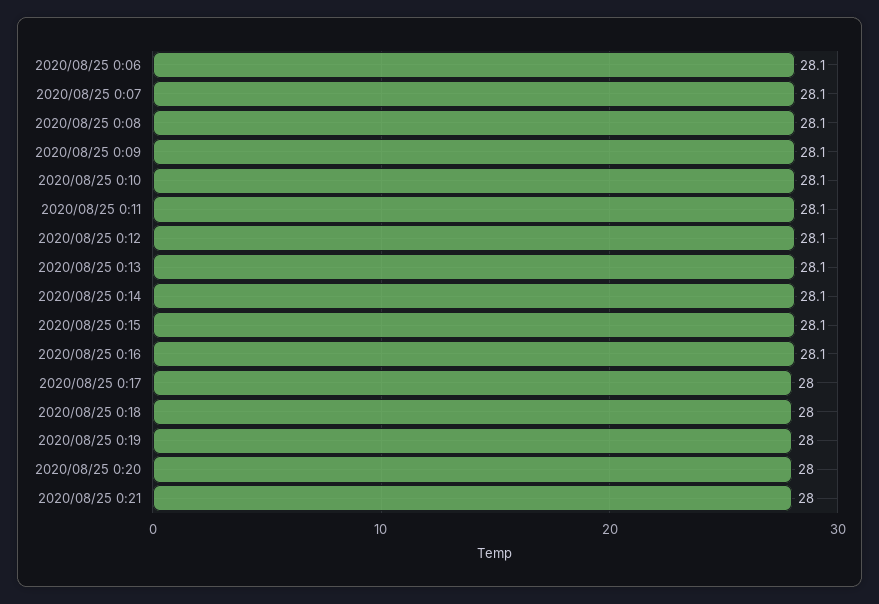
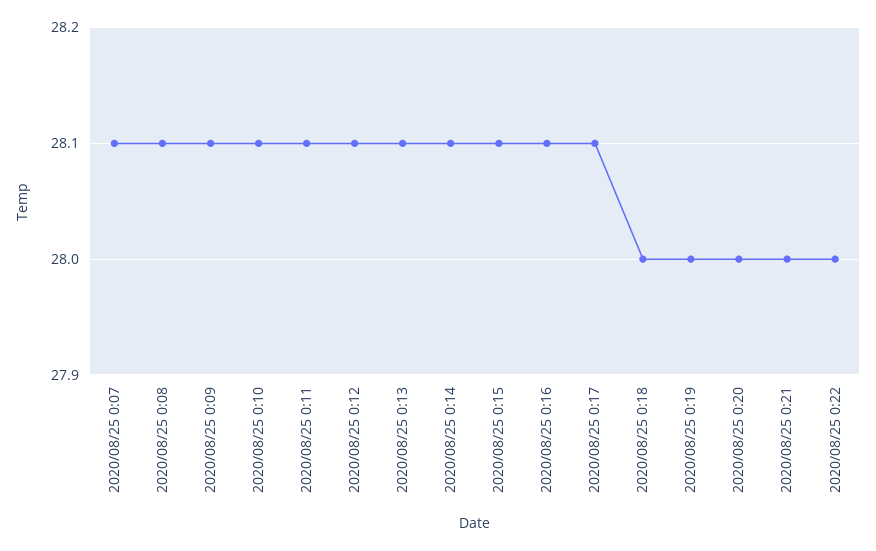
2020/08/25 0:06: 28.1 -> none
2020/08/25 0:17: 28 -> 28.1
2020/08/25 0:22: none -> 28

